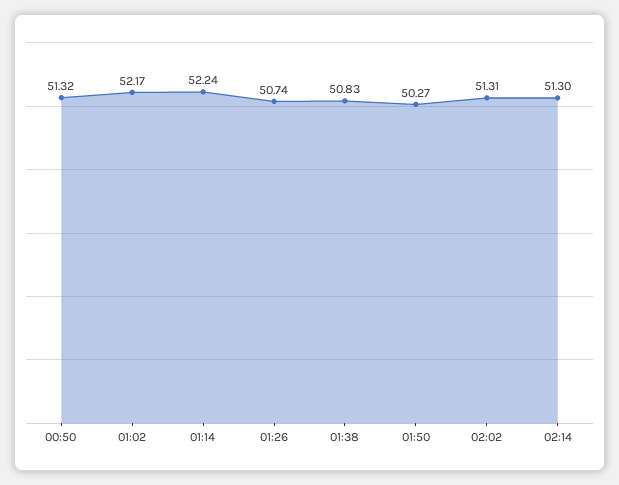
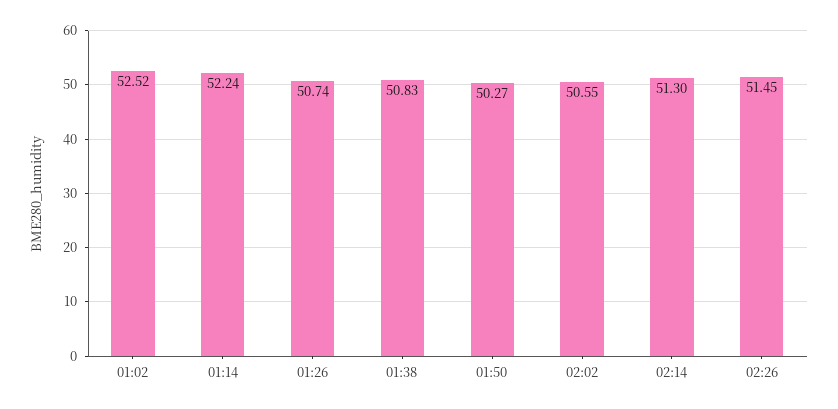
00:50: 51.32 -> none
01:02: 52.17 -> 52.52
02:02: 51.31 -> 50.55
02:26: none -> 51.45

